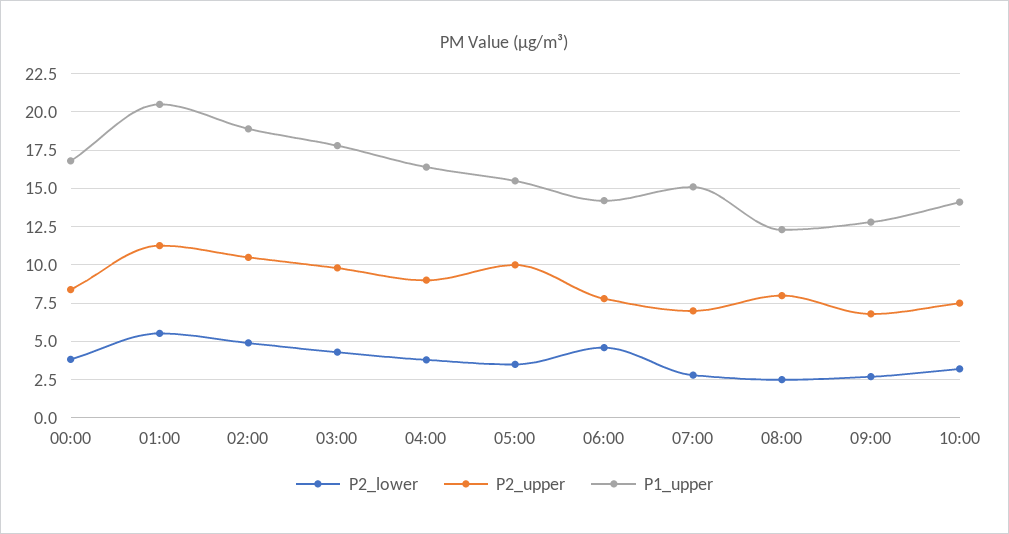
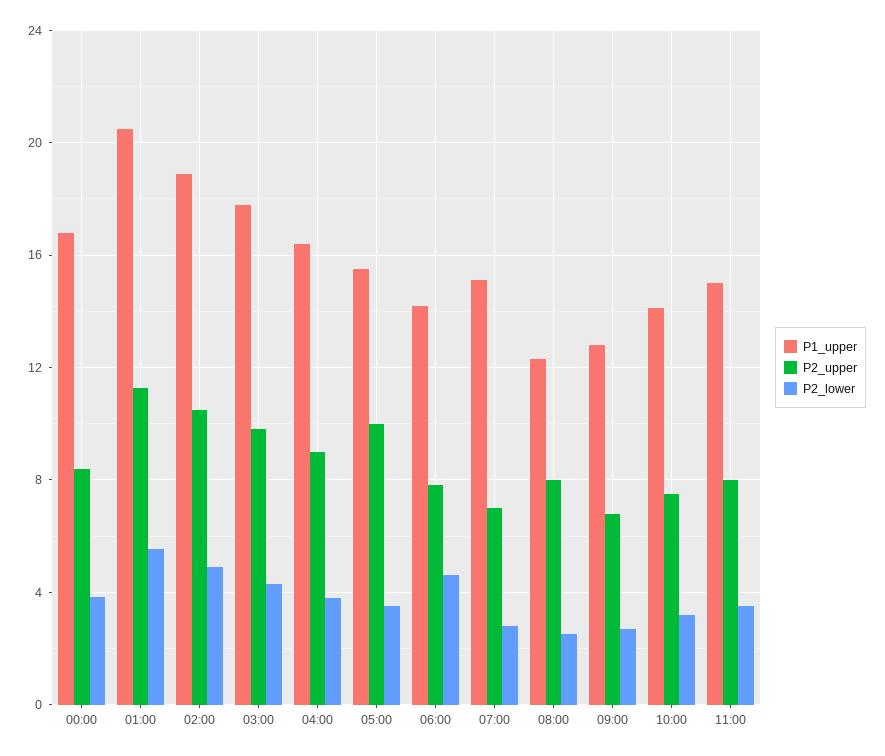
P1_upper, 11:00: none -> 15
P2_upper, 11:00: none -> 8
P2_lower, 11:00: none -> 3.5

